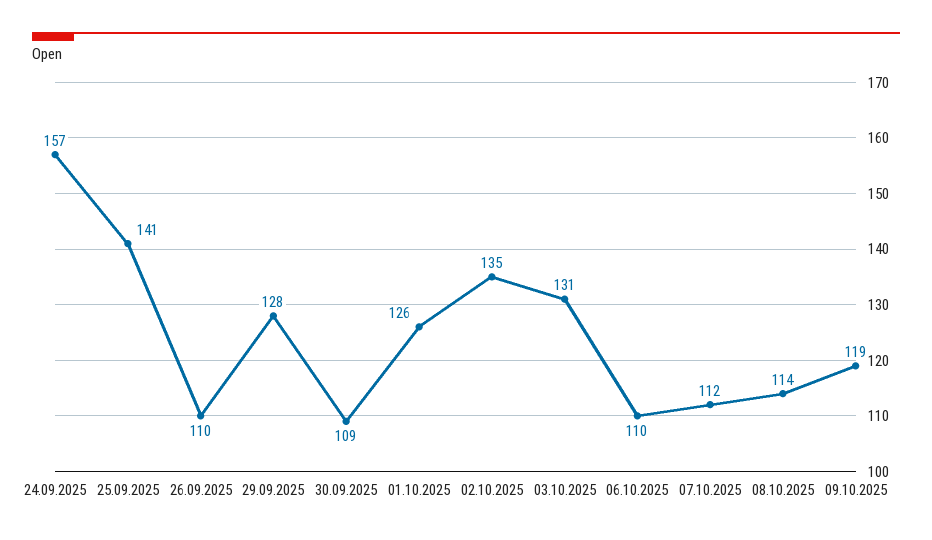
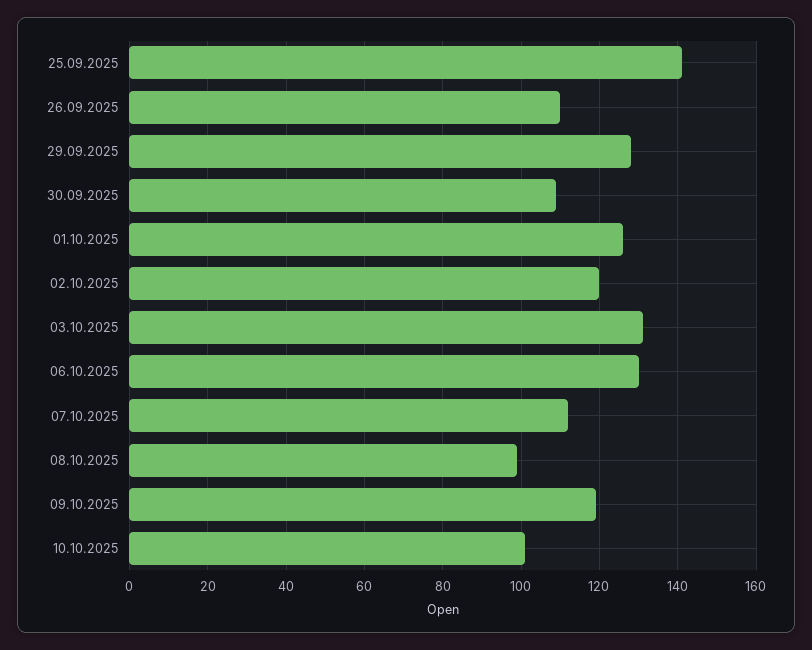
24.09.2025: 157 -> none
02.10.2025: 135 -> 120
06.10.2025: 110 -> 130
08.10.2025: 114 -> 100
10.10.2025: none -> 100

